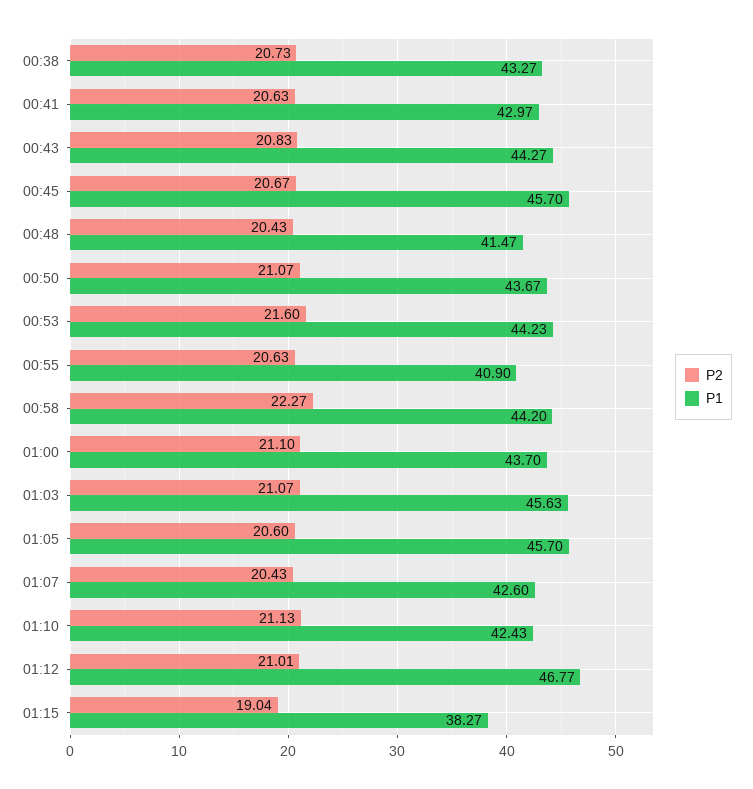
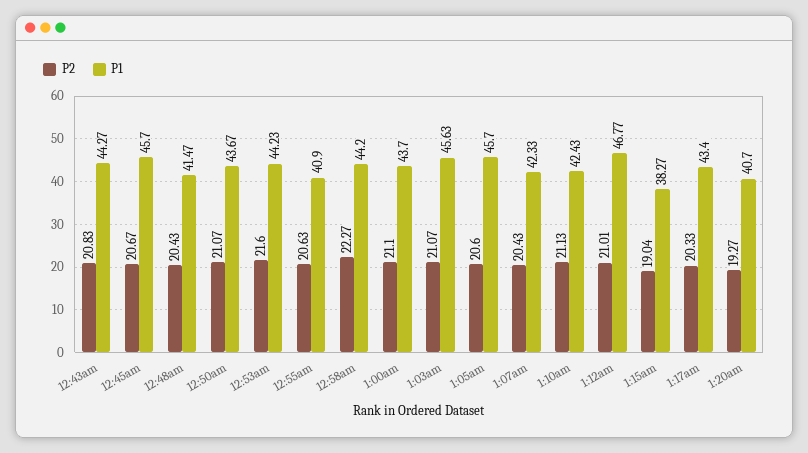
P2, 00:38: 20.73 -> none
P1, 00:38: 43.27 -> none
P2, 00:41: 20.63 -> none
P1, 00:41: 42.97 -> none
P1, 01:07: 42.6 -> 42.33
P2, 1:17am: none -> 20.33
P1, 1:17am: none -> 43.4
P2, 1:20am: none -> 19.27
P1, 1:20am: none -> 40.7

